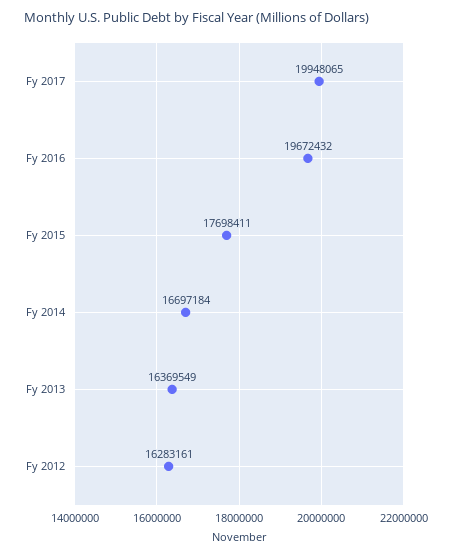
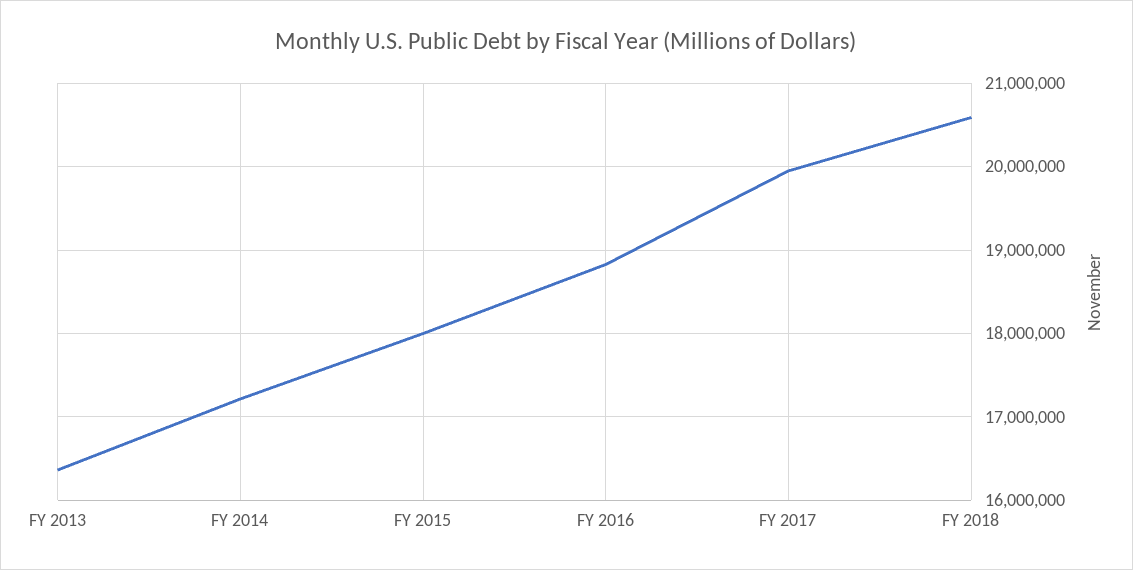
Fy 2016: 19672432 -> 18800000
Fy 2015: 17698411 -> 18000000
Fy 2014: 16697184 -> 17200000
Fy 2012: 16283161 -> none
FY 2018: none -> 20600000

